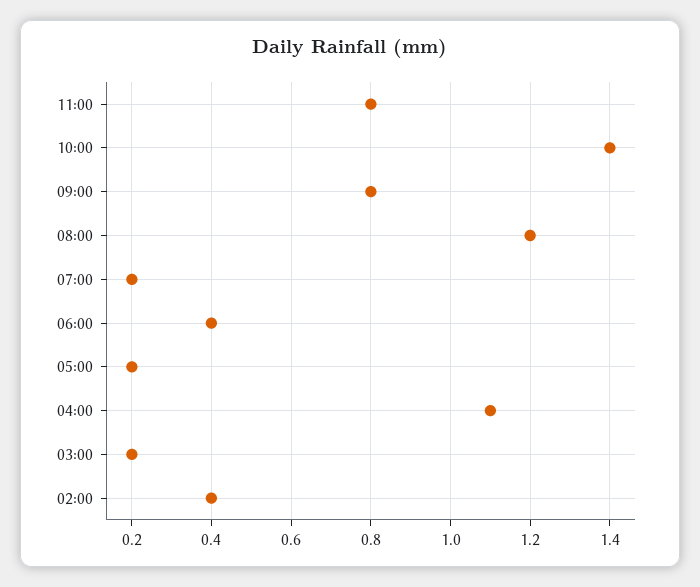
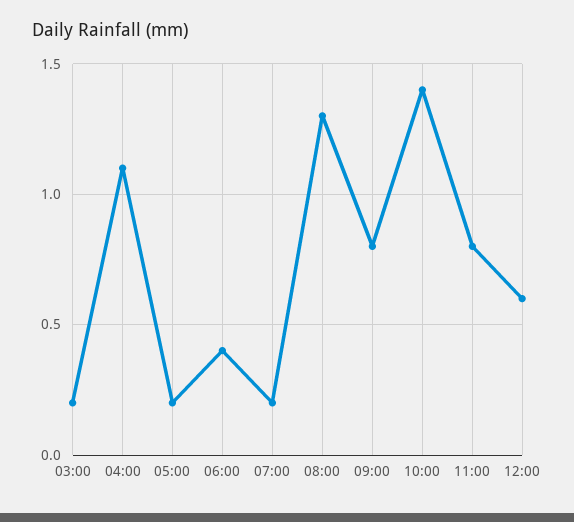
08:00: 1.2 -> 1.3
02:00: 0.4 -> none
12:00: none -> 0.6

